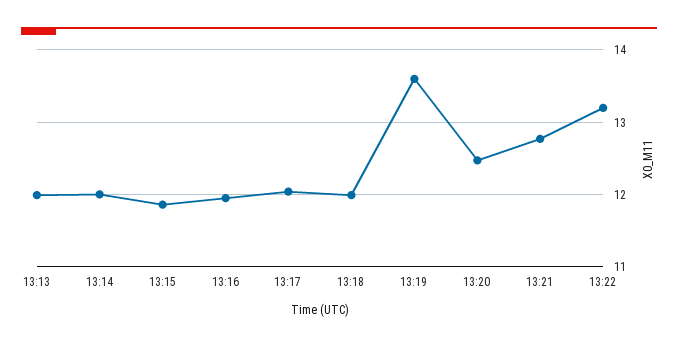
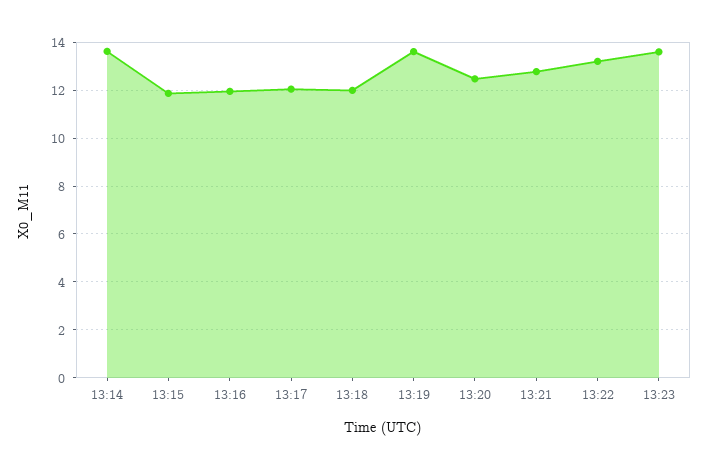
13:13: 12 -> none
13:14: 12 -> 13.5
13:23: none -> 13.5

